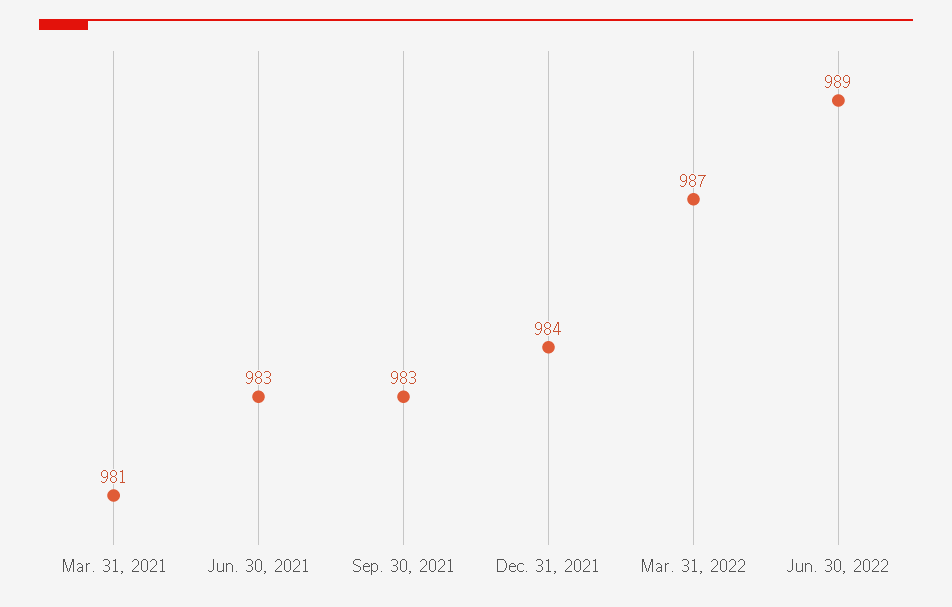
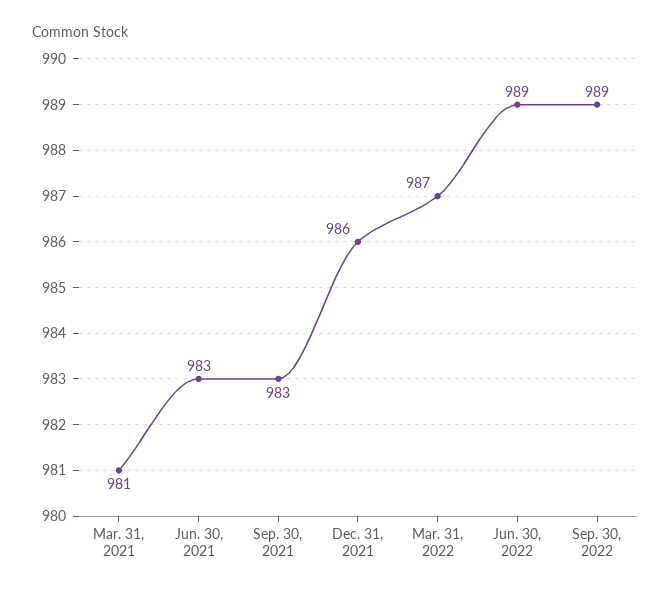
Dec. 31, 2021: 984 -> 986
Sep. 30, 2022: none -> 989

